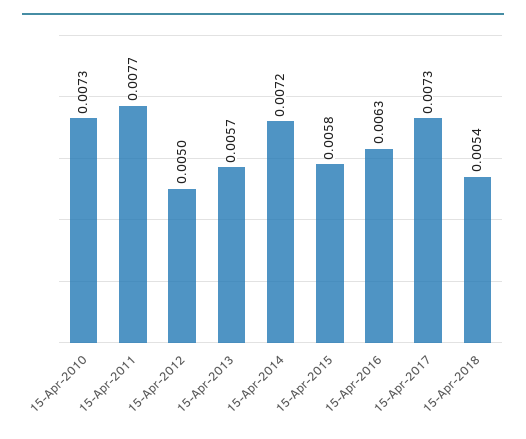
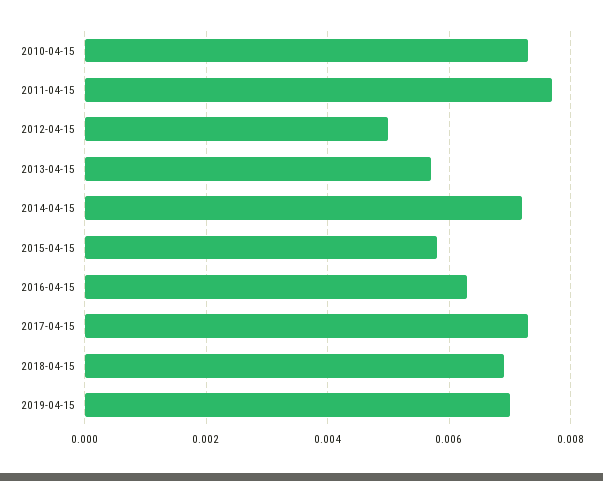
15-Apr-2018: 0.0054 -> 0.007
2019-04-15: none -> 0.007

